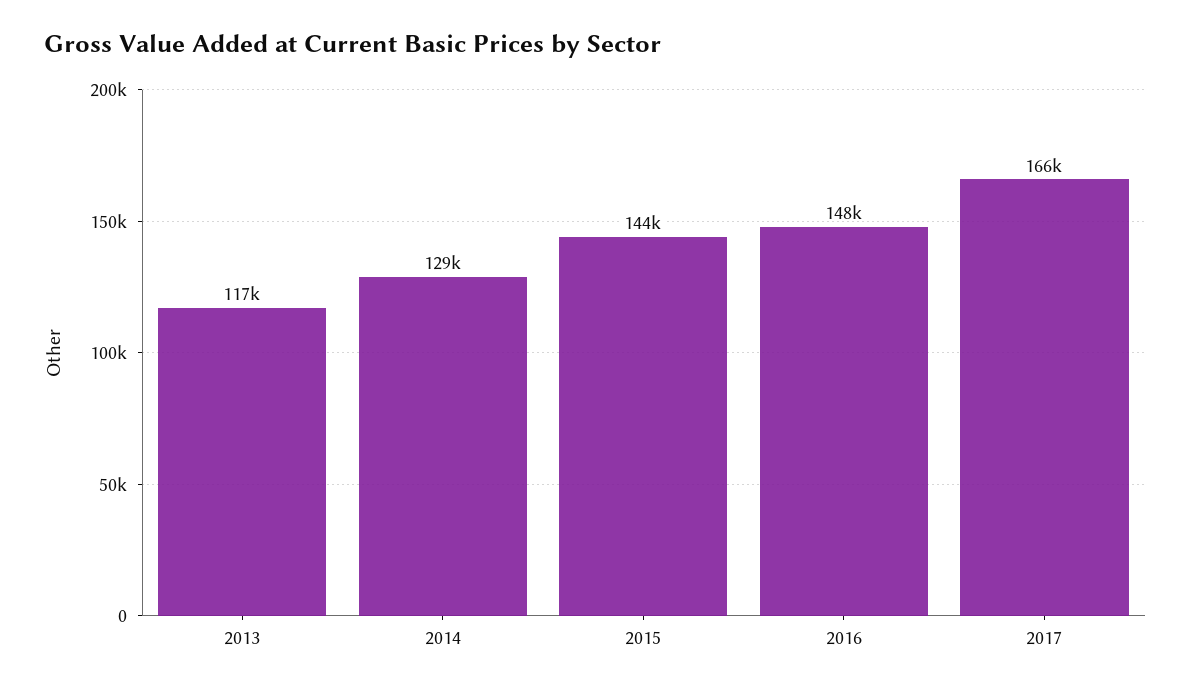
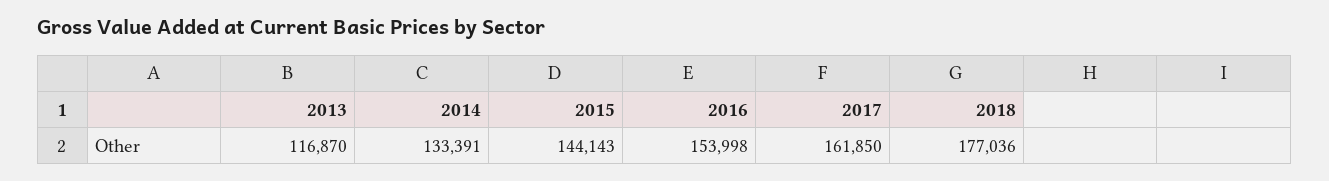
2014: 129000 -> 133391
2016: 148000 -> 153998
2017: 166000 -> 161850
2018: none -> 177036

